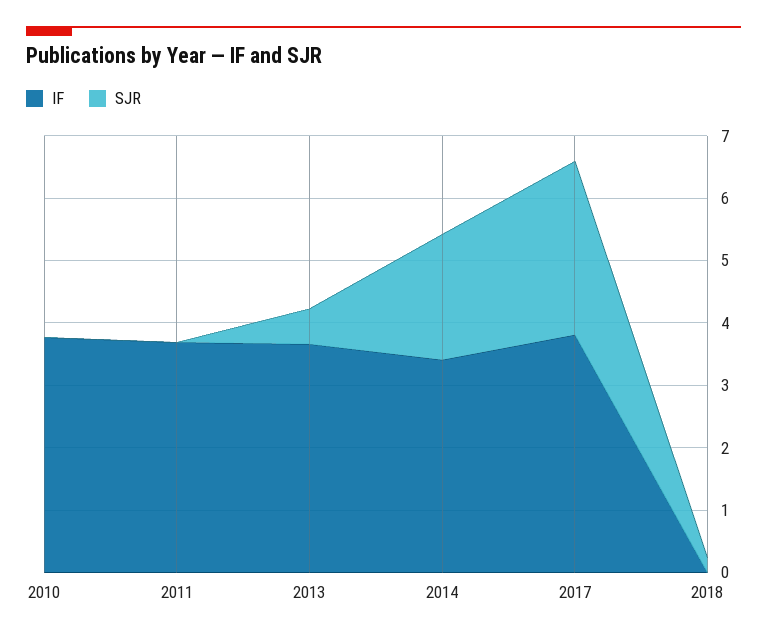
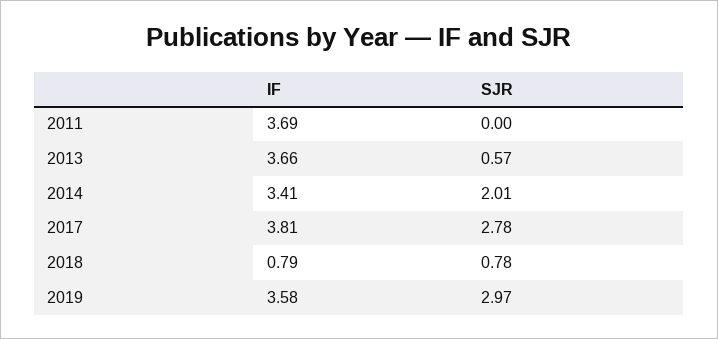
IF, 2010: 3.8 -> none
SJR, 2010: 0 -> none
IF, 2018: 0 -> 0.79
SJR, 2018: 0.2 -> 0.78
IF, 2019: none -> 3.58
SJR, 2019: none -> 2.97

